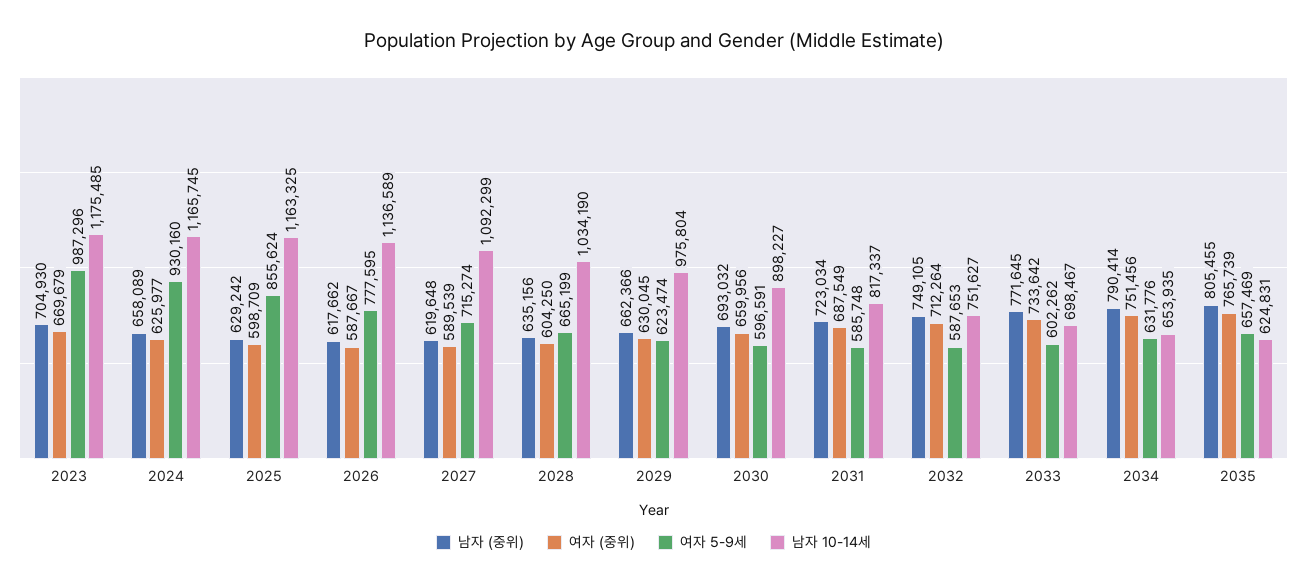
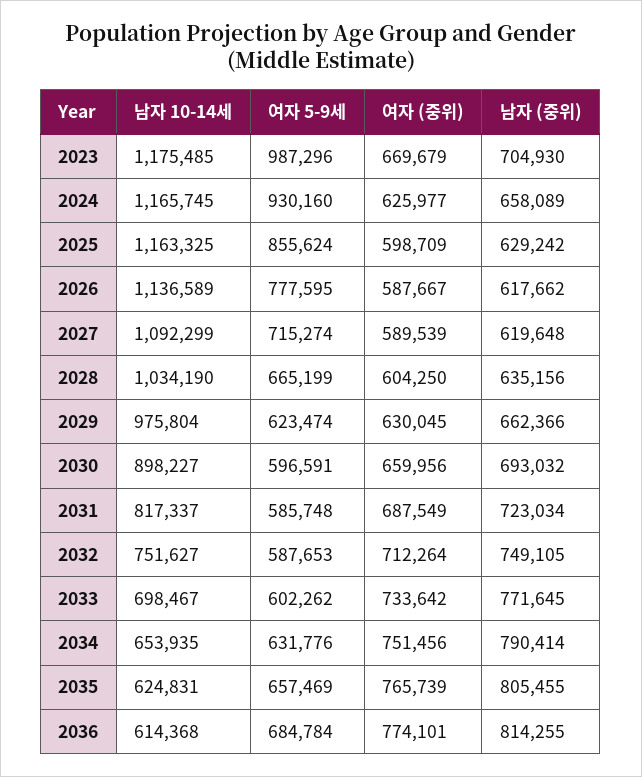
남자 10-14세, 2036: none -> 614368
여자 5-9세, 2036: none -> 684784
여자 (중위), 2036: none -> 774101
남자 (중위), 2036: none -> 814255

